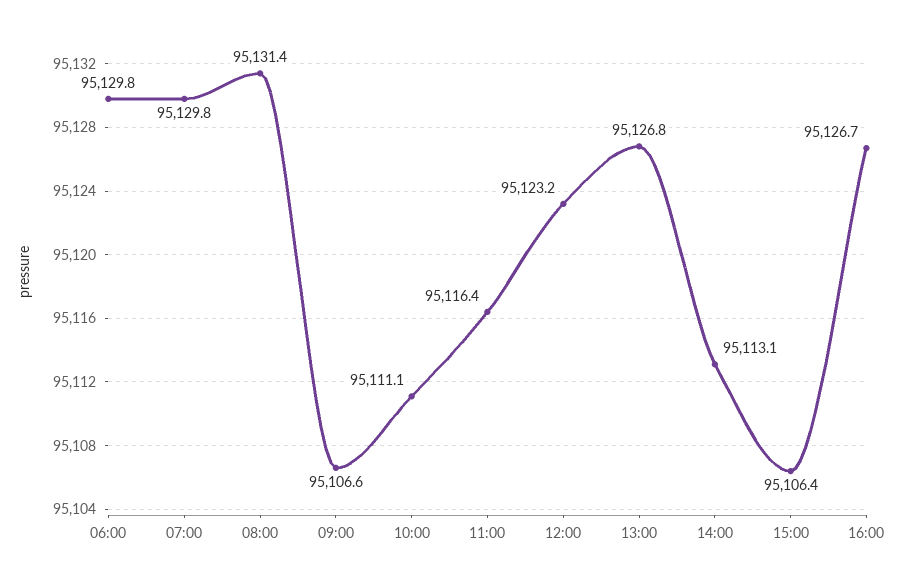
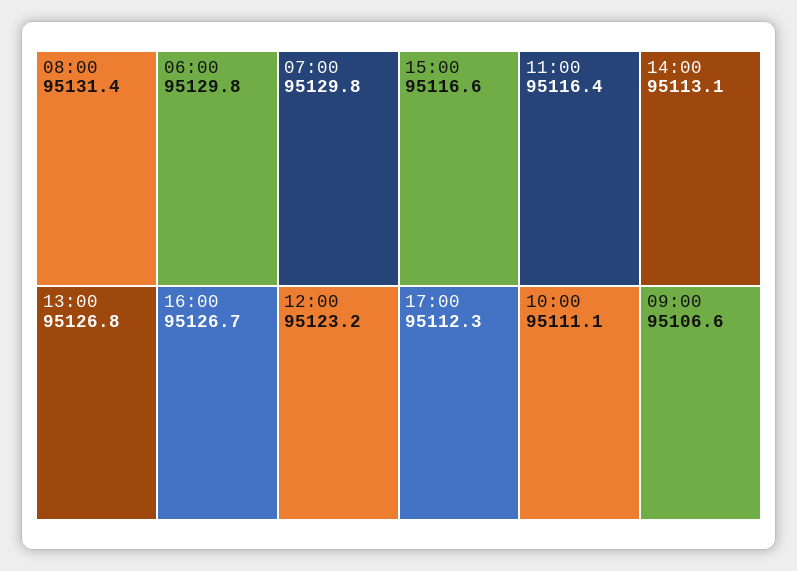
15:00: 95106.4 -> 95116.6
17:00: none -> 95112.3

